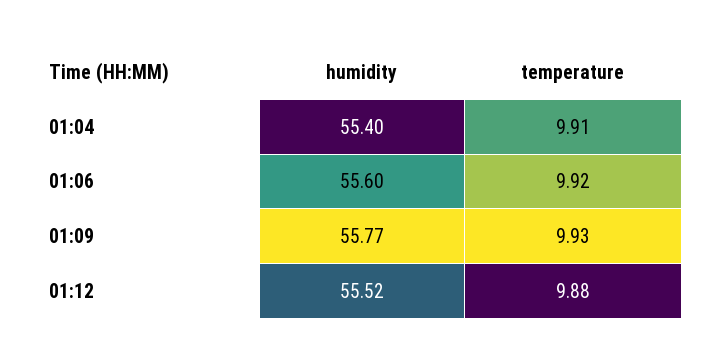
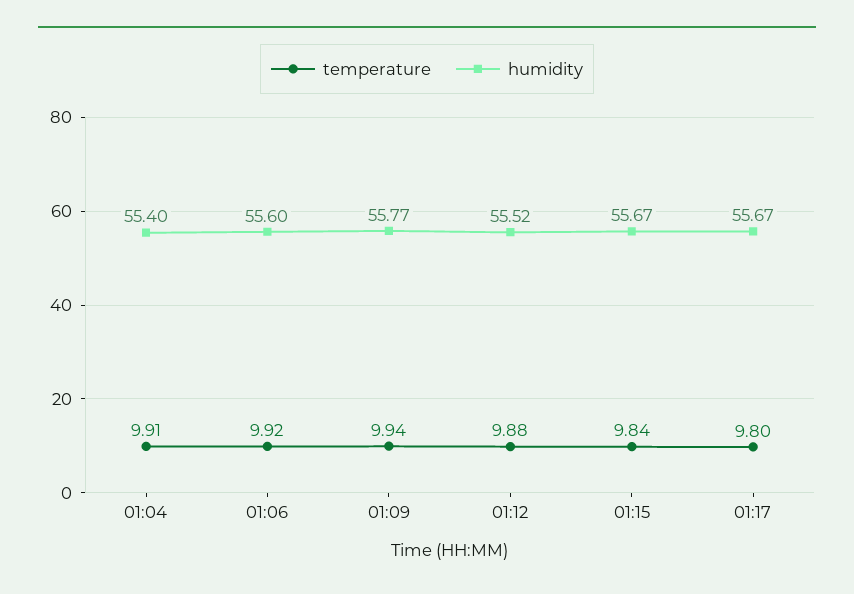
temperature, 01:09: 9.93 -> 9.94
temperature, 01:15: none -> 9.84
humidity, 01:15: none -> 55.67
temperature, 01:17: none -> 9.8
humidity, 01:17: none -> 55.67

